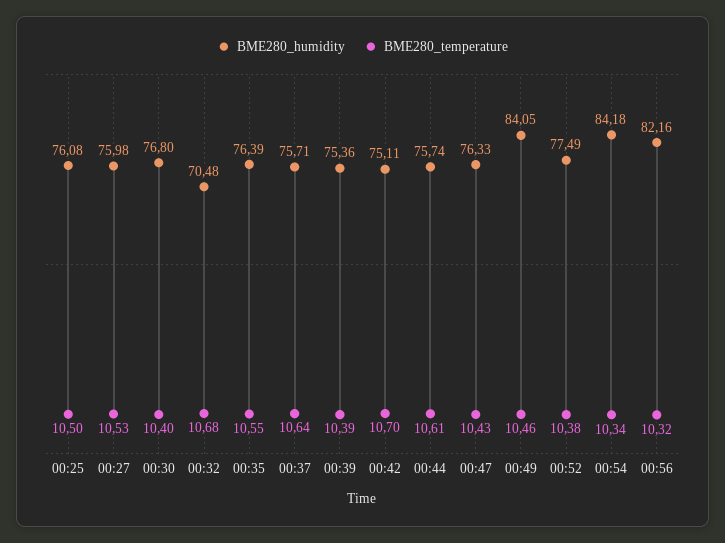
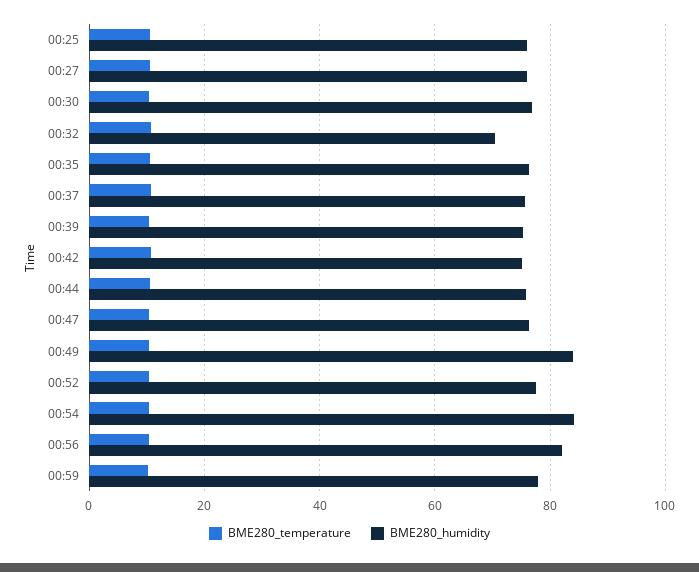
BME280_temperature, 00:59: none -> 10
BME280_humidity, 00:59: none -> 78

